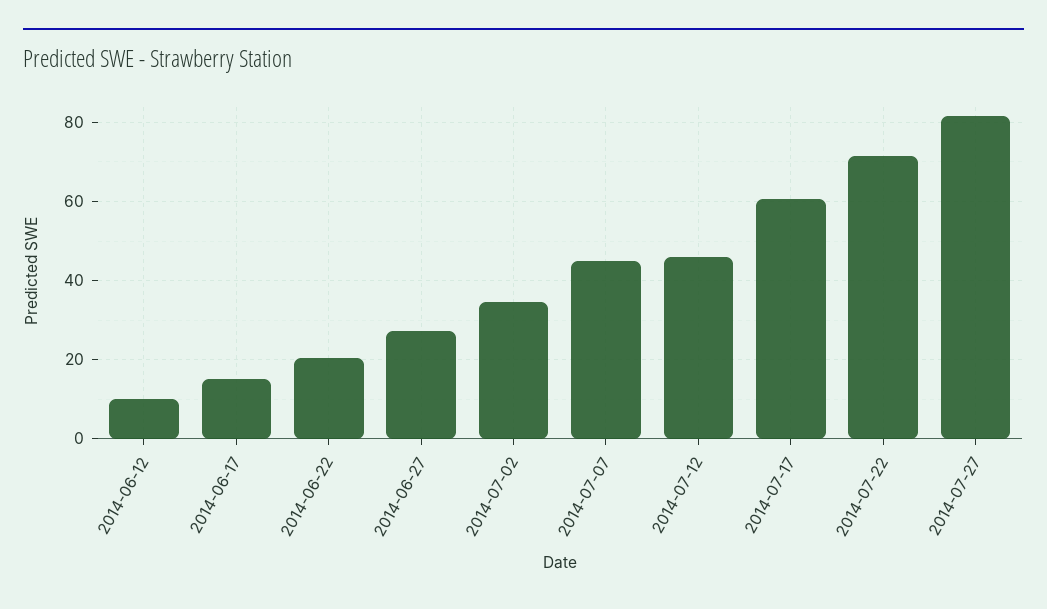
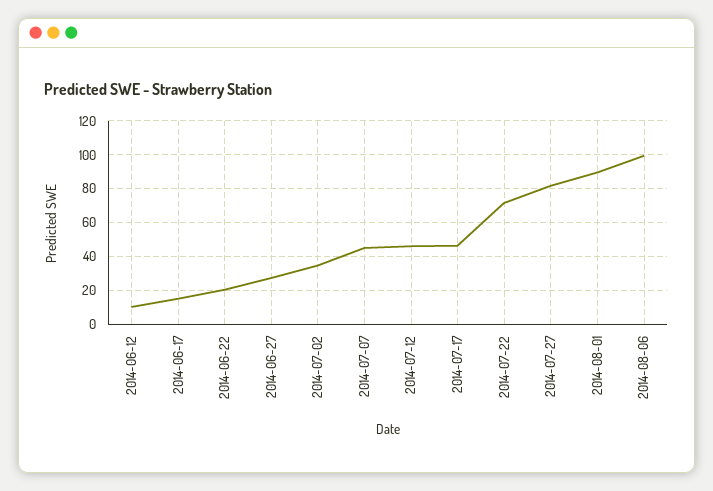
2014-07-17: 60 -> 45
2014-08-01: none -> 90
2014-08-06: none -> 100

